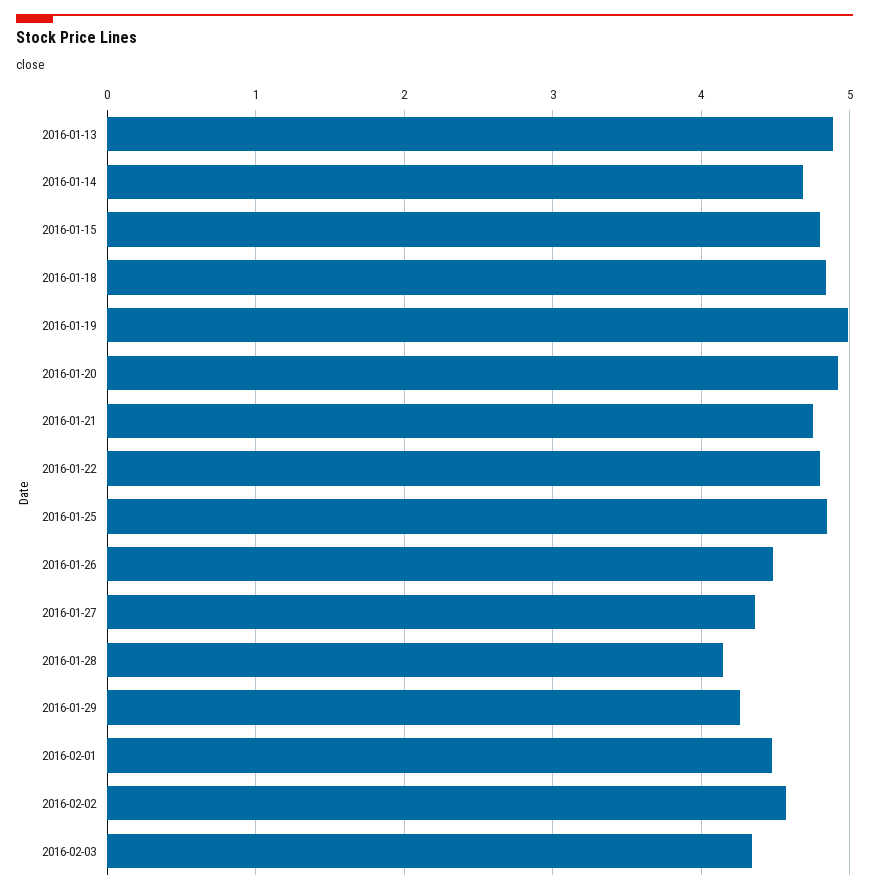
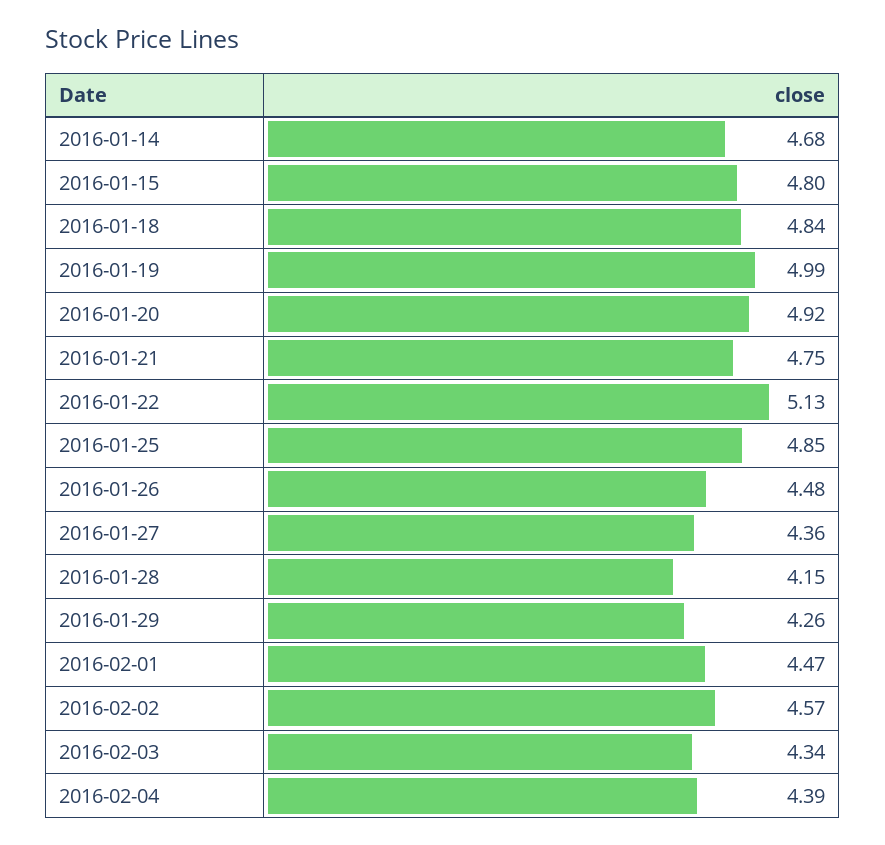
2016-01-13: 4.9 -> none
2016-01-22: 4.8 -> 5.13
2016-02-04: none -> 4.39

